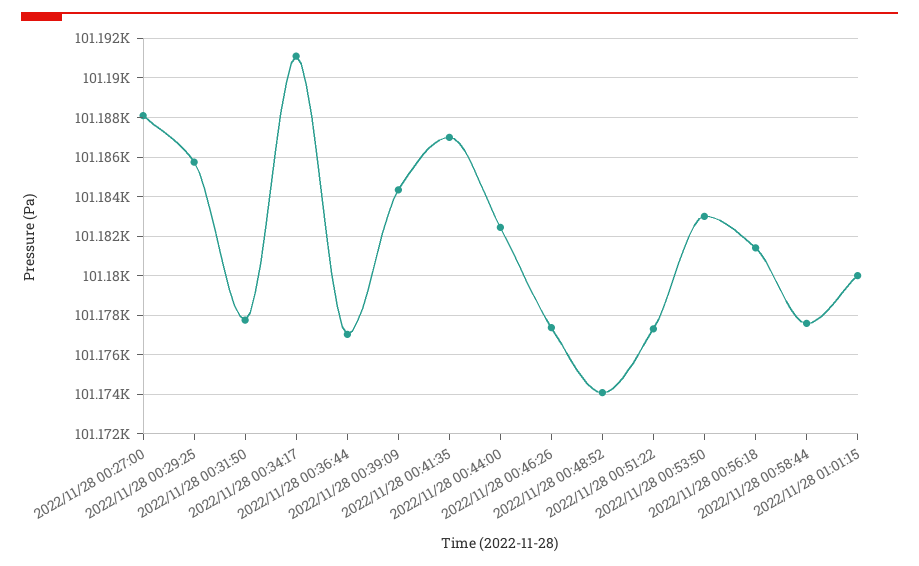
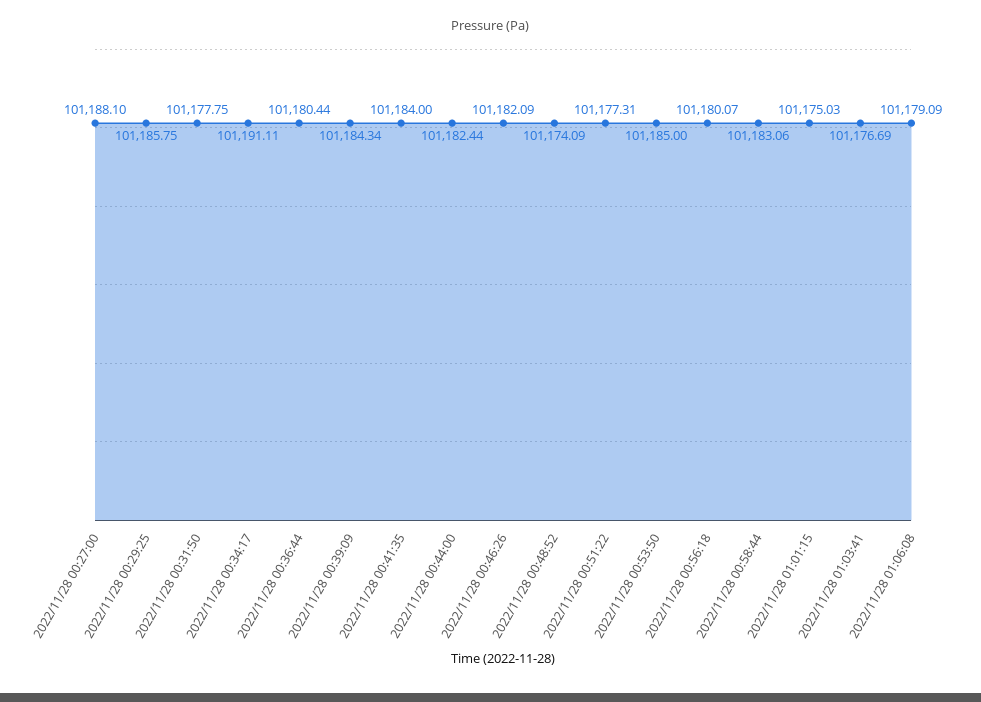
2022/11/28 00:36:44: 101177 -> 101180.44
2022/11/28 00:41:35: 101187 -> 101184
2022/11/28 00:46:26: 101177.5 -> 101182.09
2022/11/28 00:53:50: 101183 -> 101185
2022/11/28 00:56:18: 101181.5 -> 101180.07
2022/11/28 00:58:44: 101177.5 -> 101183.06
2022/11/28 01:01:15: 101180 -> 101175.03
2022/11/28 01:03:41: none -> 101176.69
2022/11/28 01:06:08: none -> 101179.09

